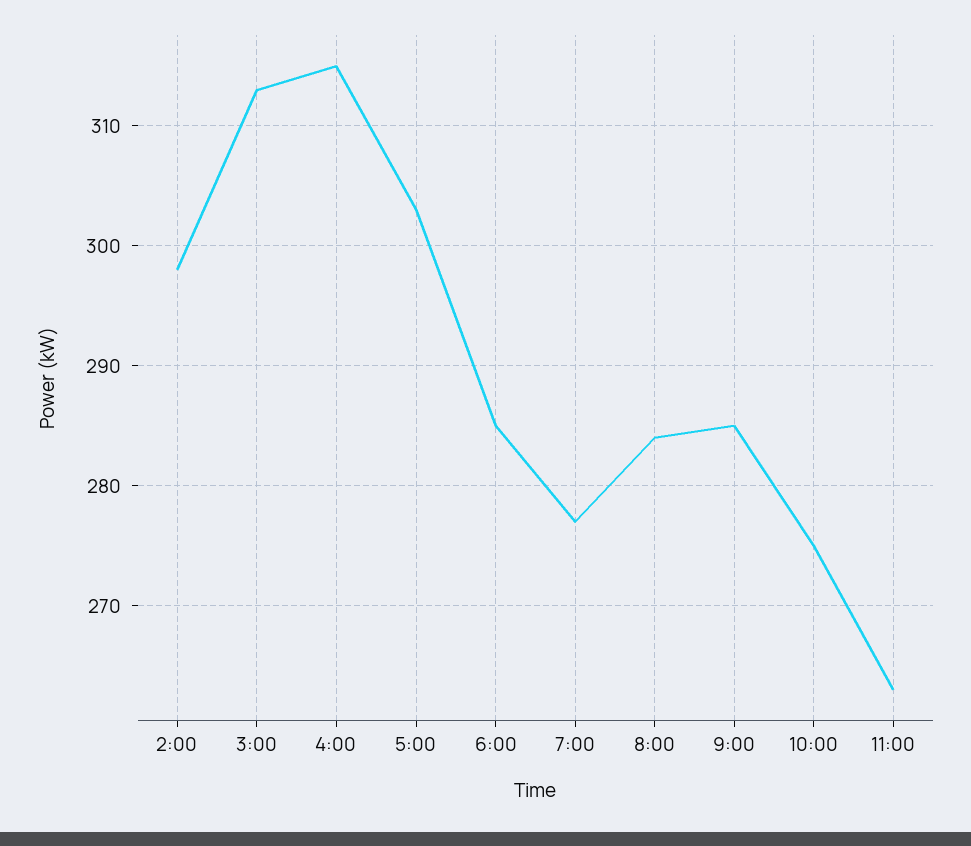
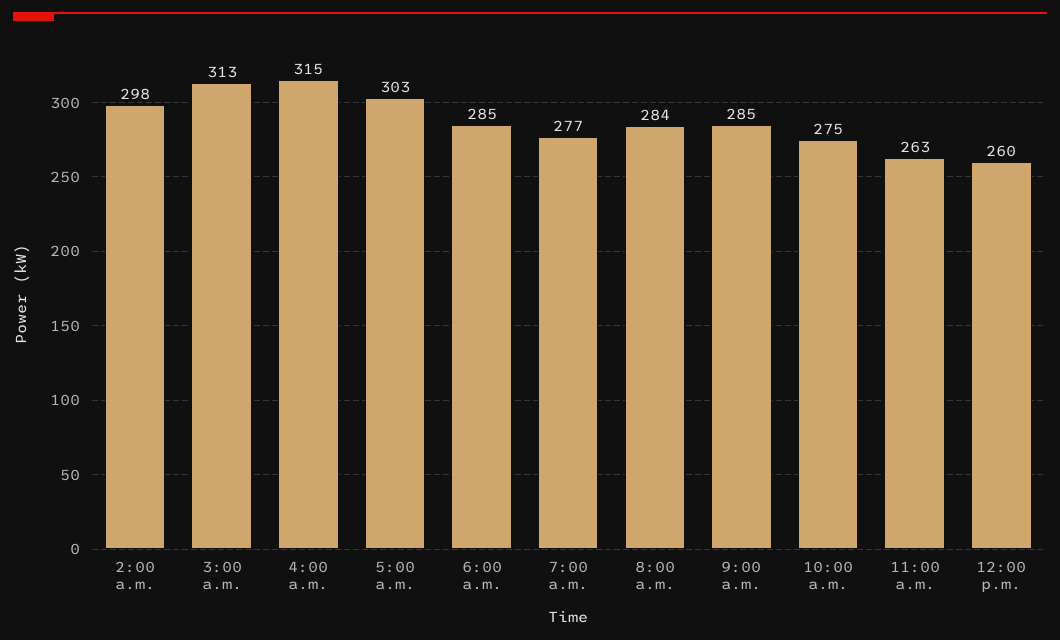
12:00 p.m.: none -> 260

